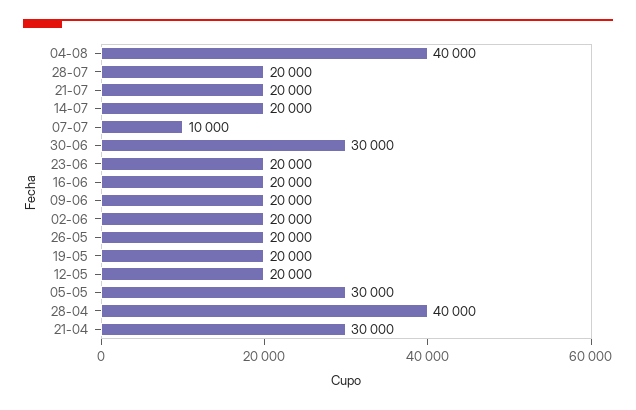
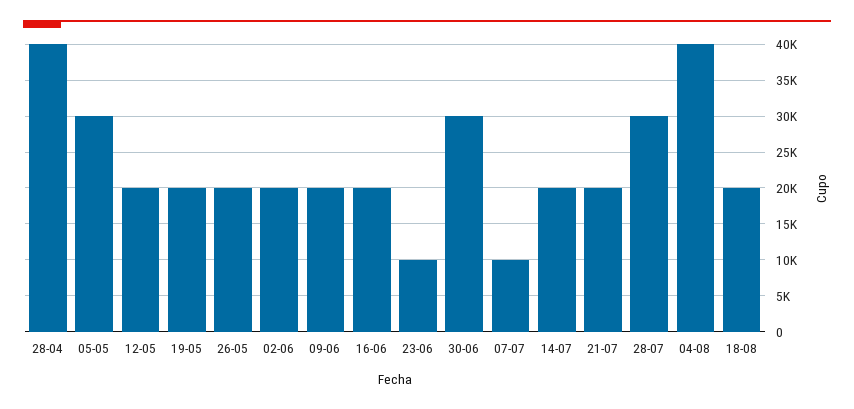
28-07: 20000 -> 30000
23-06: 20000 -> 10000
21-04: 30000 -> none
18-08: none -> 20000

